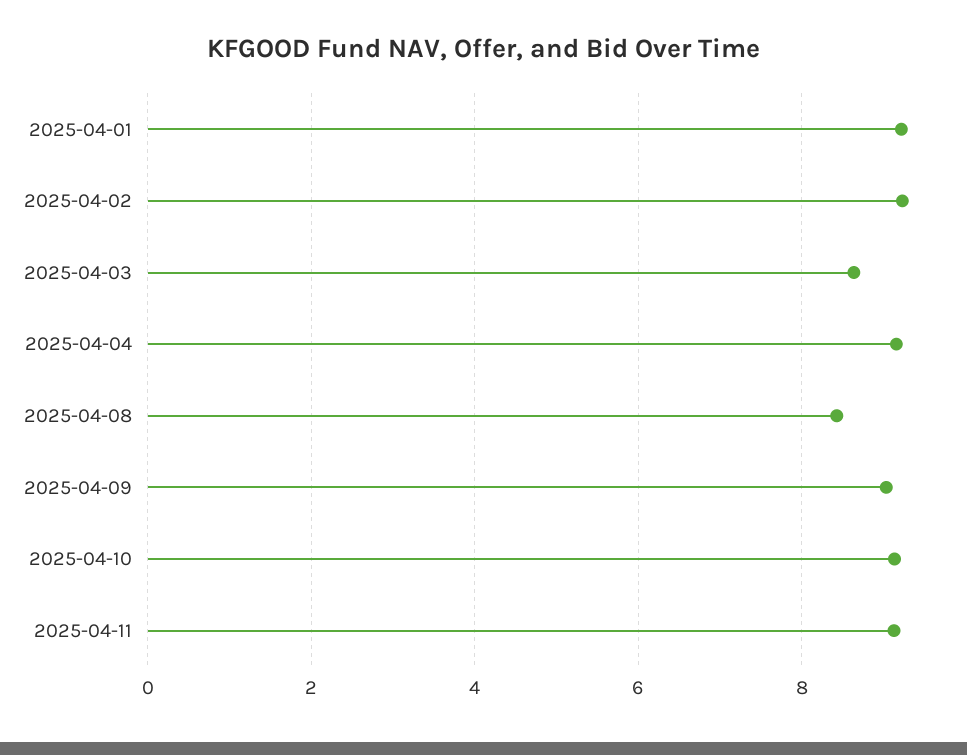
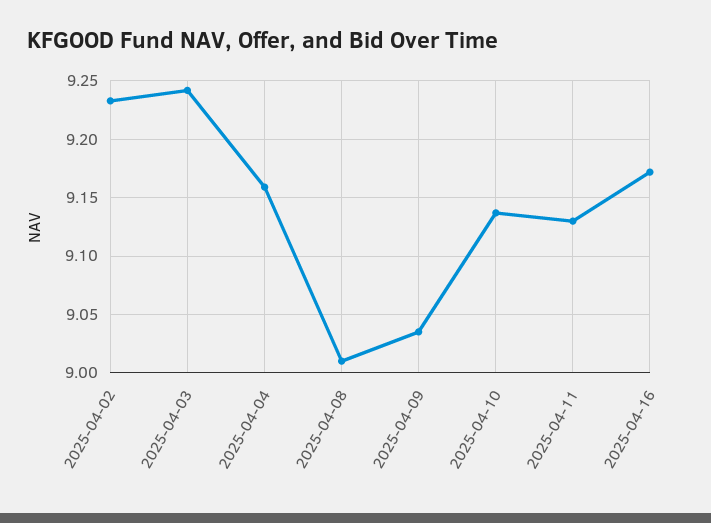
2025-04-01: 9.2 -> none
2025-04-03: 8.6 -> 9.24
2025-04-08: 8.4 -> 9.01
2025-04-16: none -> 9.17

